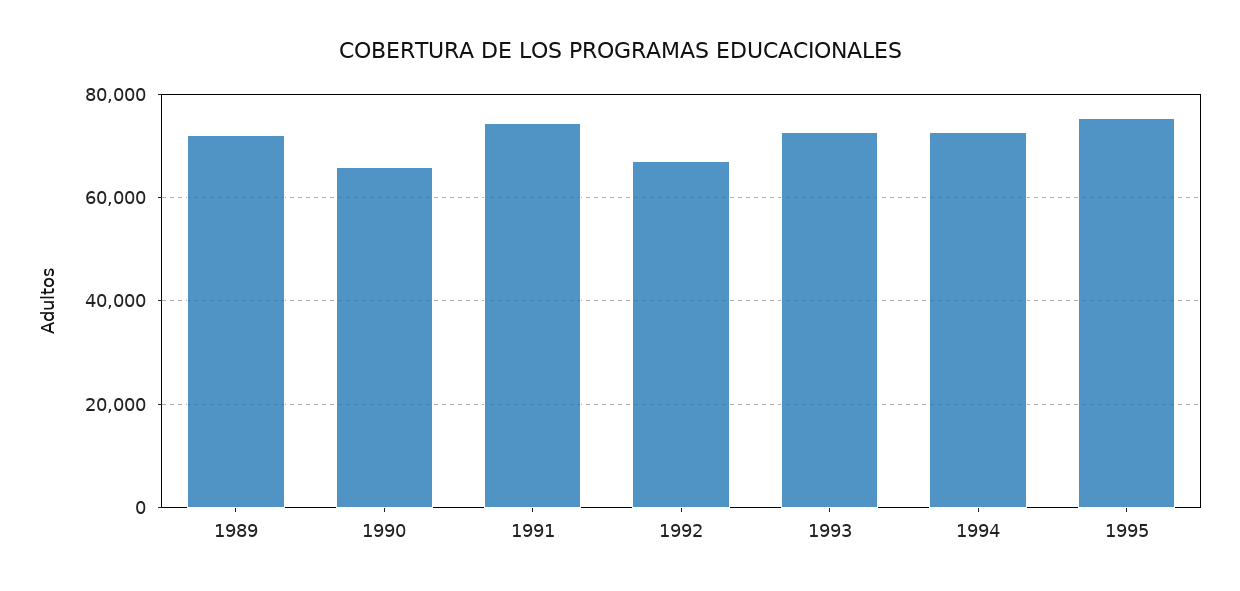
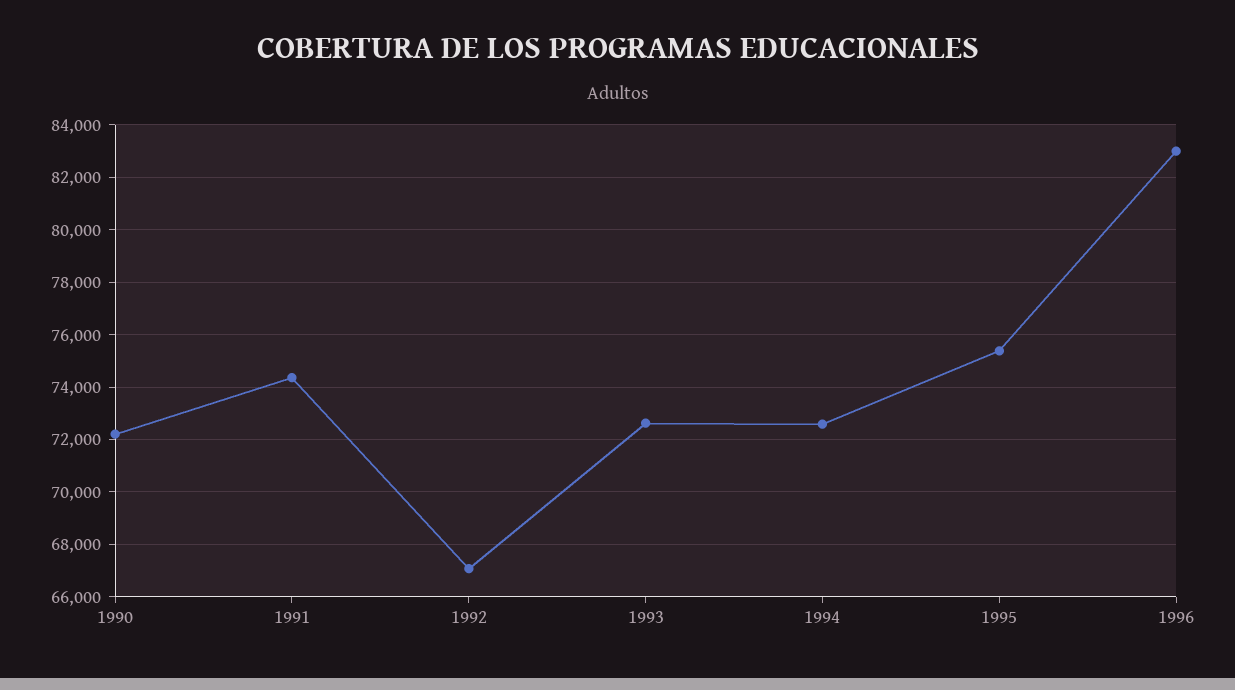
1989: 72000 -> none
1990: 66000 -> 72250
1996: none -> 83000

